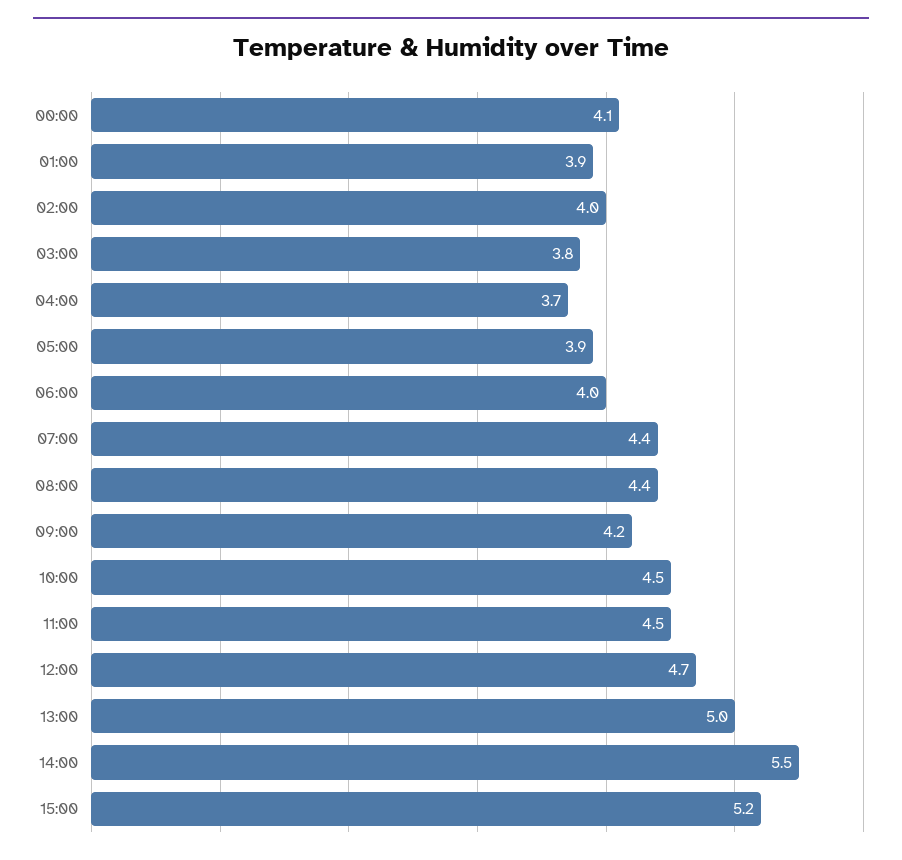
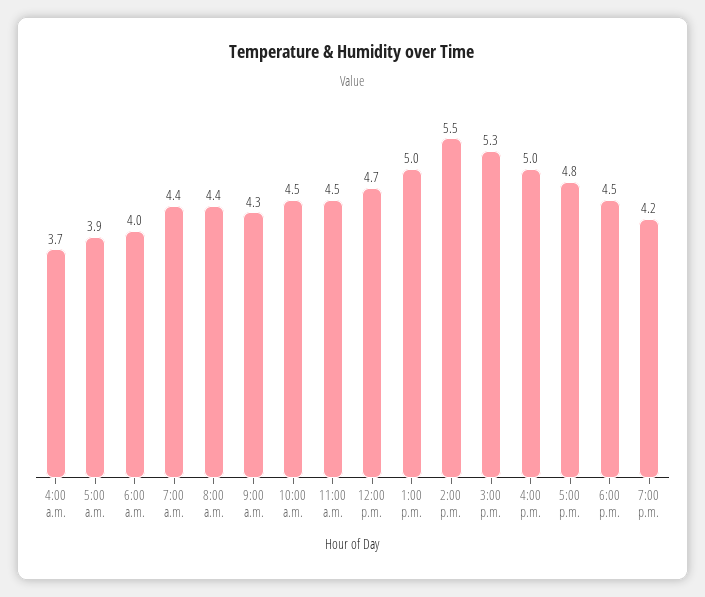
00:00: 4.1 -> none
01:00: 3.9 -> none
02:00: 4 -> none
03:00: 3.8 -> none
09:00: 4.2 -> 4.3
15:00: 5.2 -> 5.3
4:00 p.m.: none -> 5
5:00 p.m.: none -> 4.8
6:00 p.m.: none -> 4.5
7:00 p.m.: none -> 4.2

